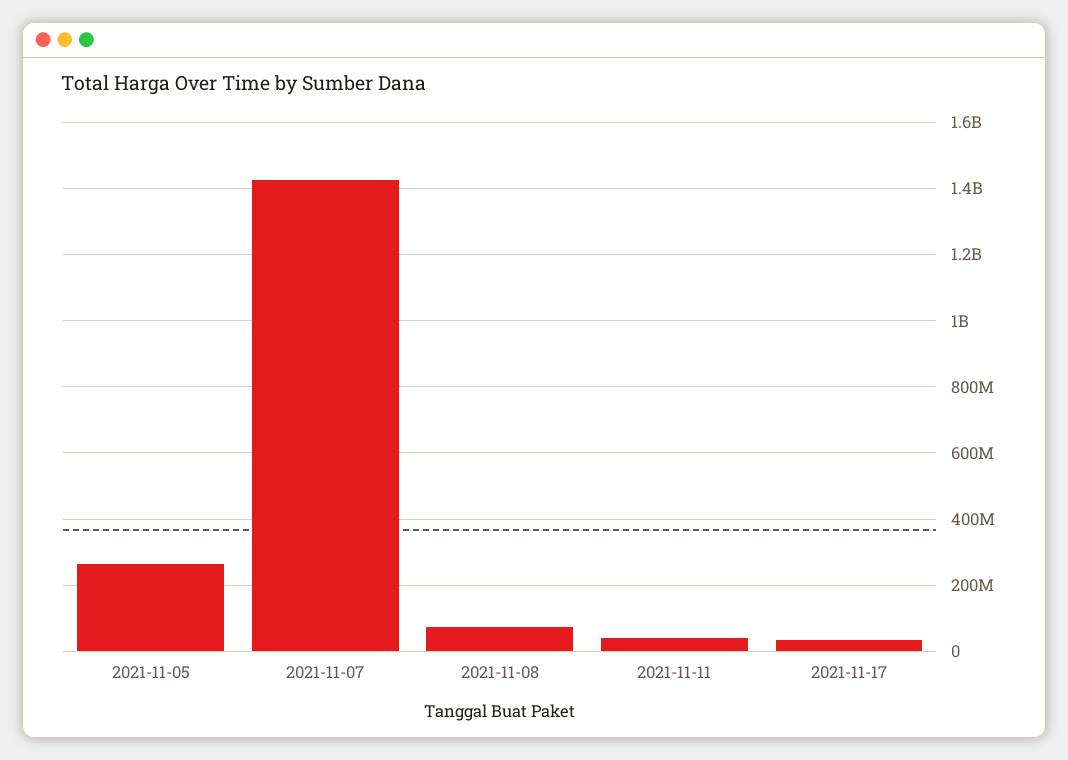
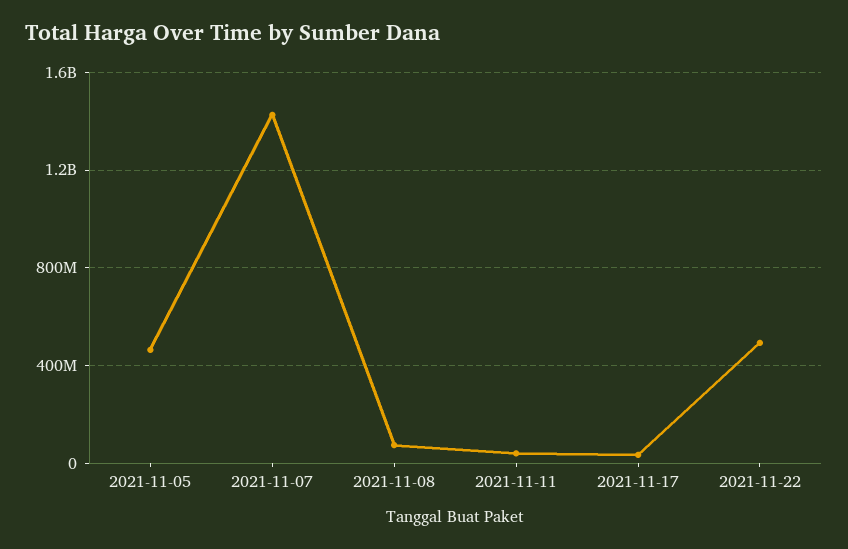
2021-11-05: 260000000 -> 450000000
2021-11-22: none -> 500000000

